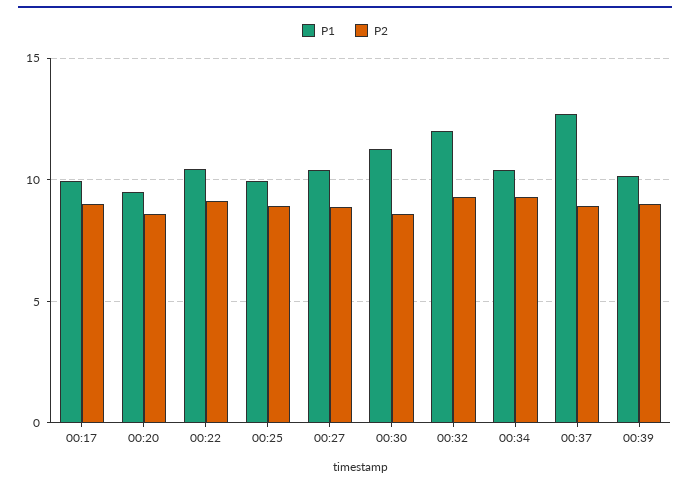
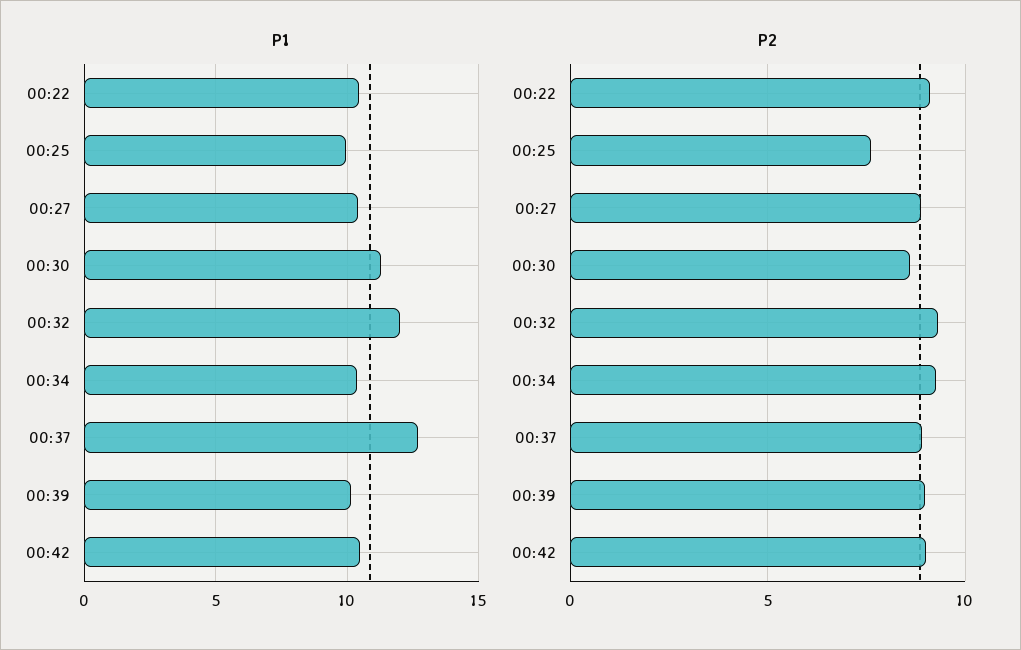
P1, 00:17: 10 -> none
P2, 00:17: 9 -> none
P1, 00:20: 9.5 -> none
P2, 00:20: 8.5 -> none
P2, 00:25: 9 -> 7.5
P1, 00:42: none -> 10.5
P2, 00:42: none -> 9

